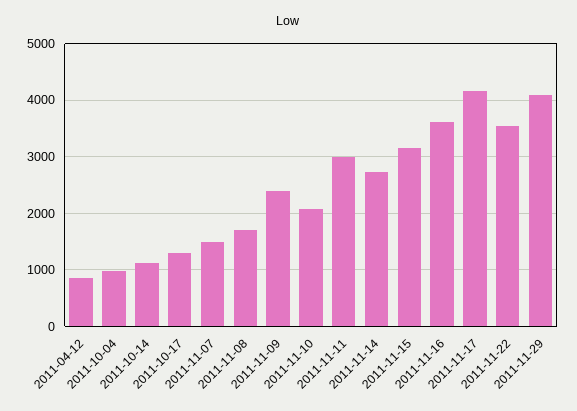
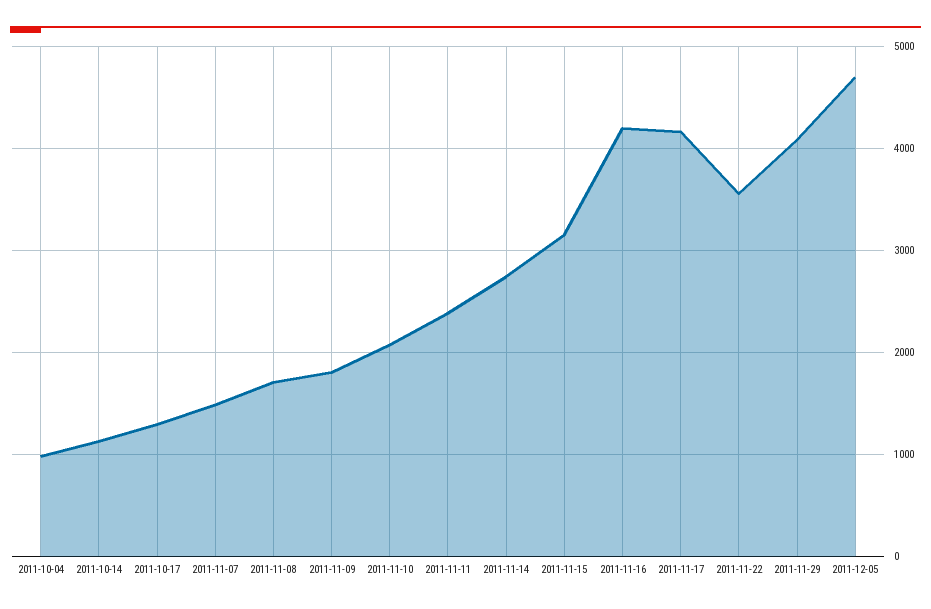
2011-04-12: 800 -> none
2011-11-09: 2400 -> 1800
2011-11-11: 3000 -> 2400
2011-11-16: 3600 -> 4200
2011-12-05: none -> 4700

